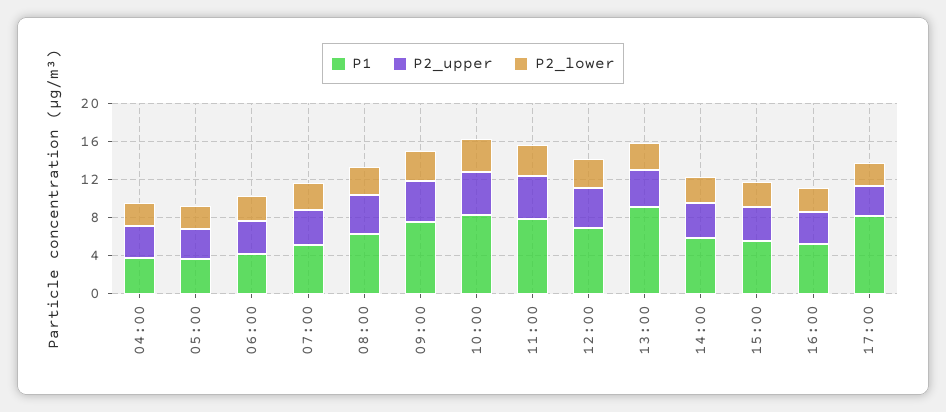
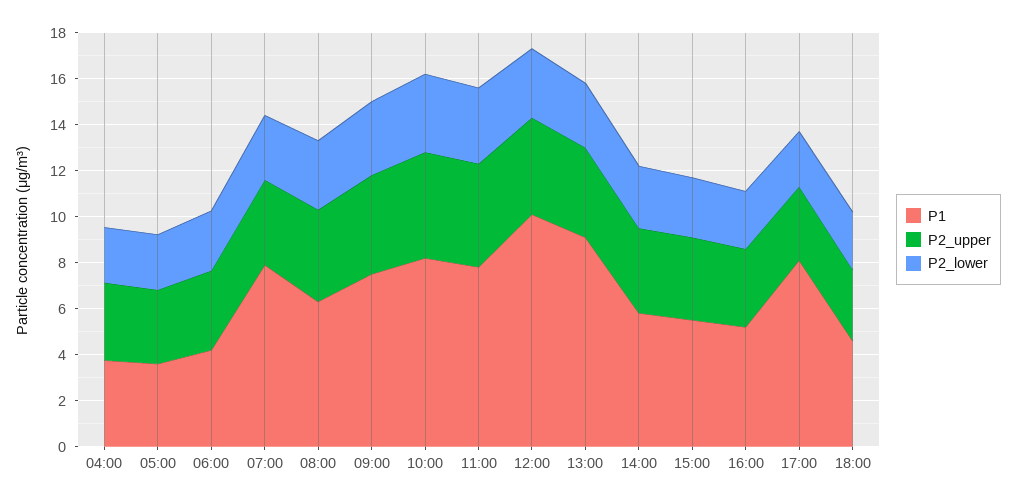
P1, 07:00: 5 -> 8
P1, 12:00: 7 -> 10
P1, 18:00: none -> 4.5
P2_upper, 18:00: none -> 3
P2_lower, 18:00: none -> 2.5

